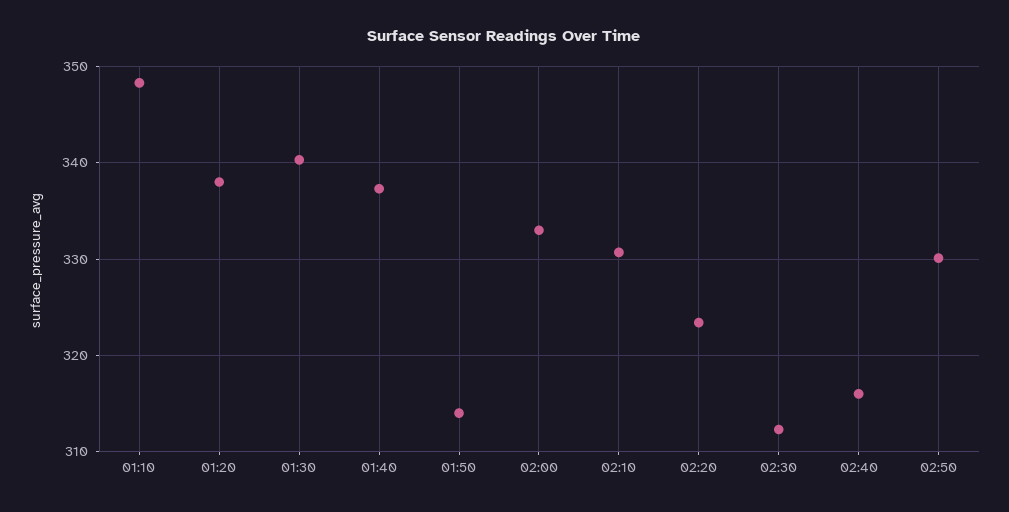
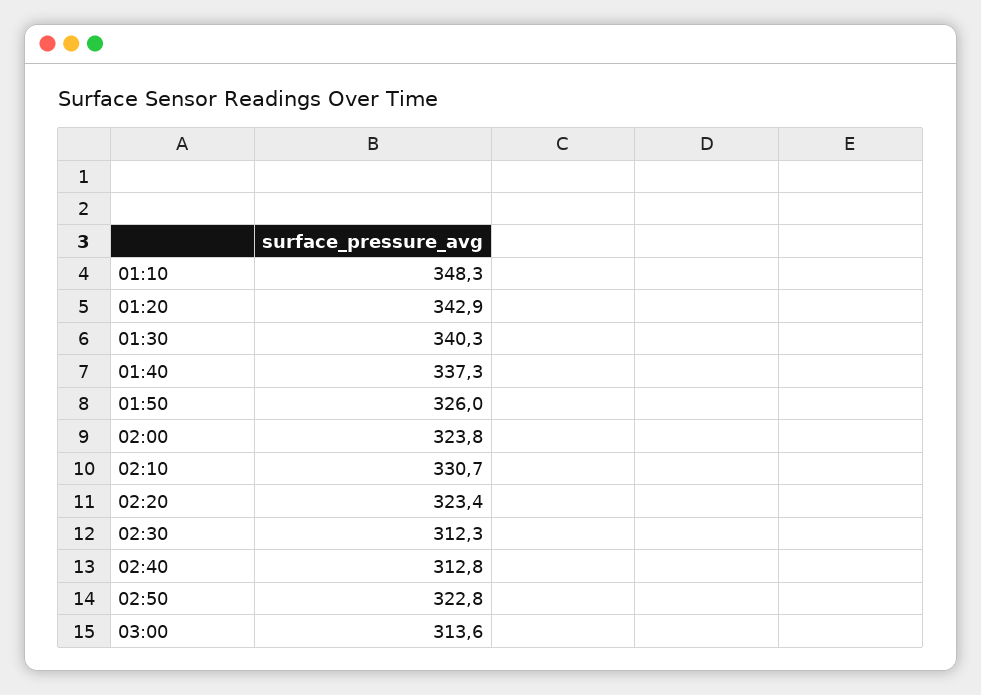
01:20: 338 -> 342.9
01:50: 314 -> 326
02:00: 333 -> 323.8
02:40: 316 -> 312.8
02:50: 330 -> 322.8
03:00: none -> 313.6

